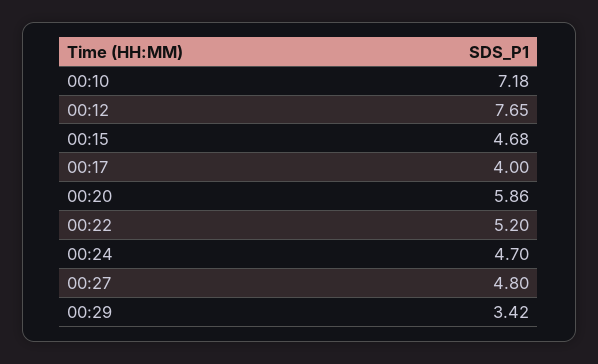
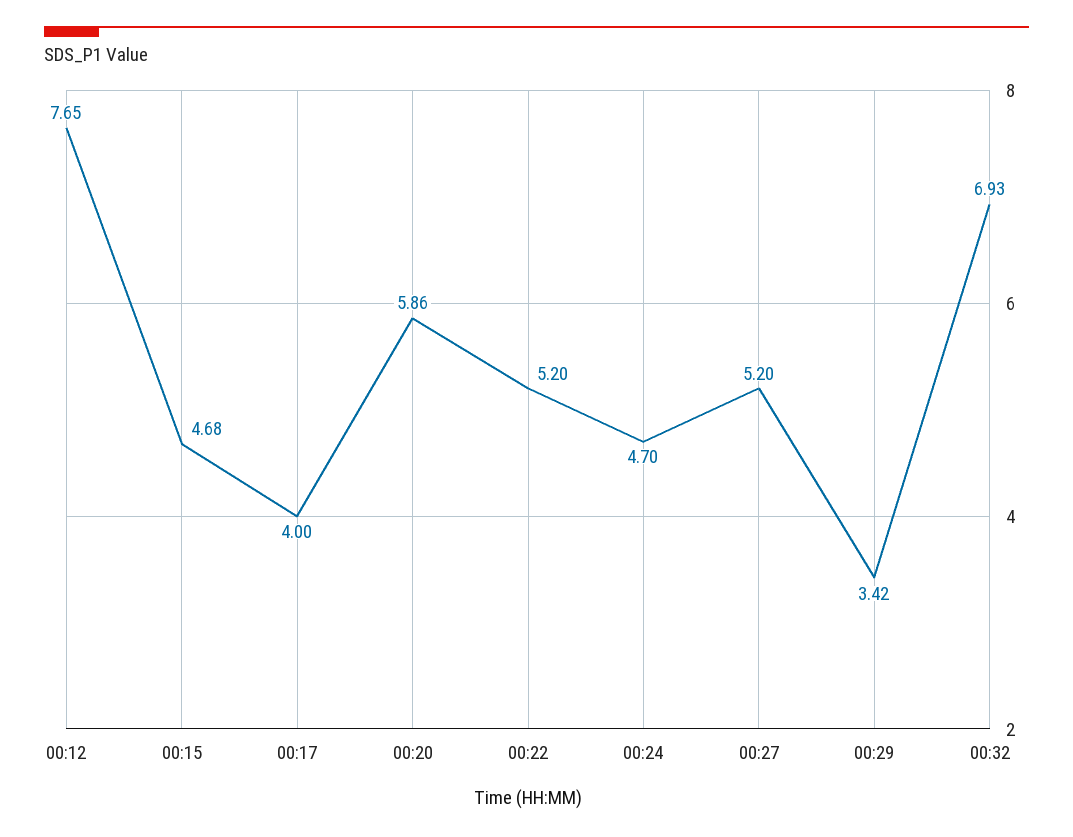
00:10: 7.18 -> none
00:27: 4.8 -> 5.2
00:32: none -> 6.93

